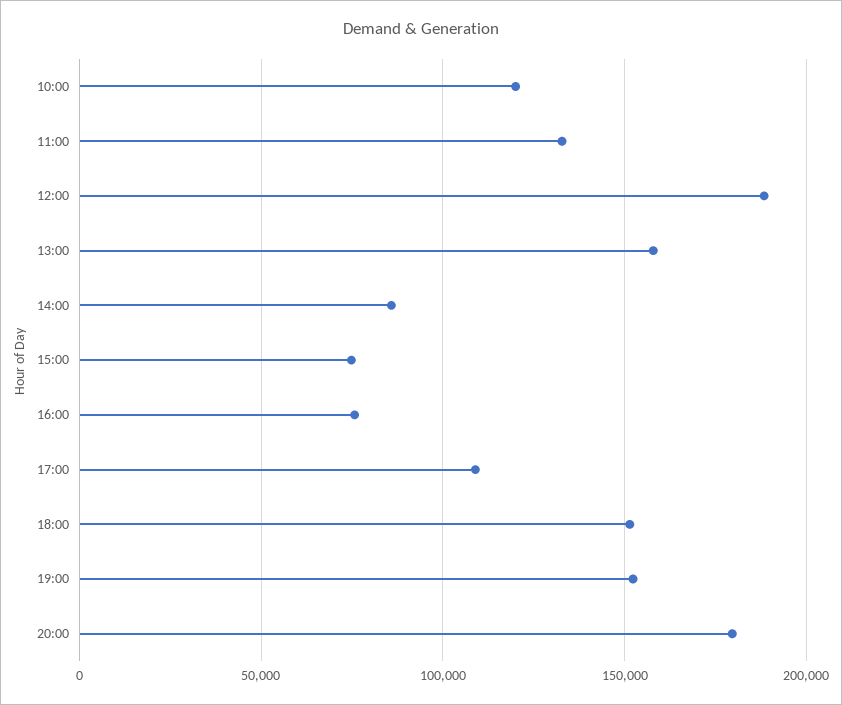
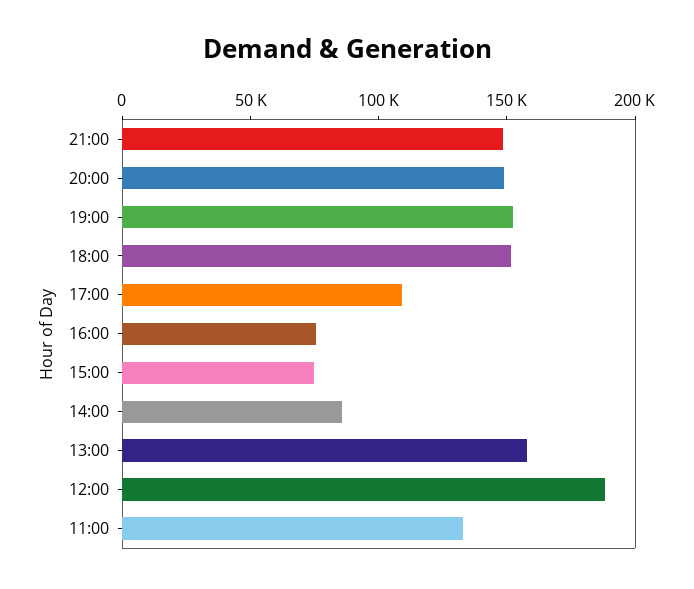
10:00: 120000 -> none
20:00: 180000 -> 150000
21:00: none -> 150000

